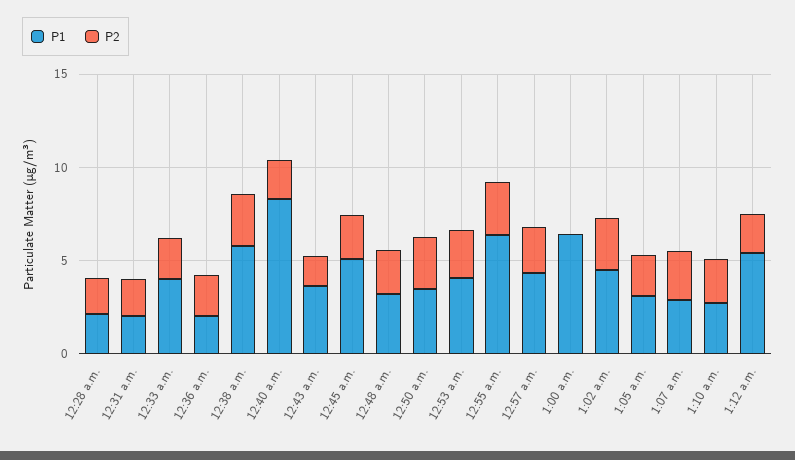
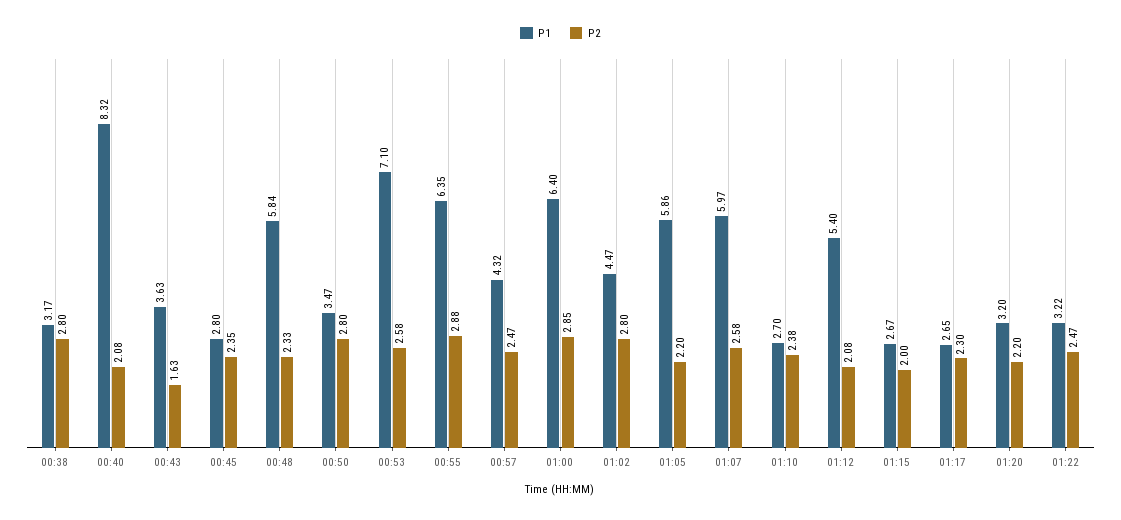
P1, 12:28 a.m.: 2 -> none
P2, 12:28 a.m.: 2 -> none
P1, 12:31 a.m.: 2 -> none
P2, 12:31 a.m.: 2 -> none
P1, 12:33 a.m.: 4 -> none
P2, 12:33 a.m.: 2 -> none
P1, 12:36 a.m.: 2 -> none
P2, 12:36 a.m.: 2 -> none
P1, 12:38 a.m.: 6 -> 3.17
P1, 12:45 a.m.: 5 -> 2.8
P1, 12:48 a.m.: 3 -> 5.84
P1, 12:53 a.m.: 4 -> 7.1
P2, 1:00 a.m.: 0 -> 2.85
P1, 1:05 a.m.: 3 -> 5.86
P1, 1:07 a.m.: 3 -> 5.97
P1, 01:15: none -> 2.67
P2, 01:15: none -> 2
P1, 01:17: none -> 2.65
P2, 01:17: none -> 2.3
P1, 01:20: none -> 3.2
P2, 01:20: none -> 2.2
P1, 01:22: none -> 3.22
P2, 01:22: none -> 2.47

